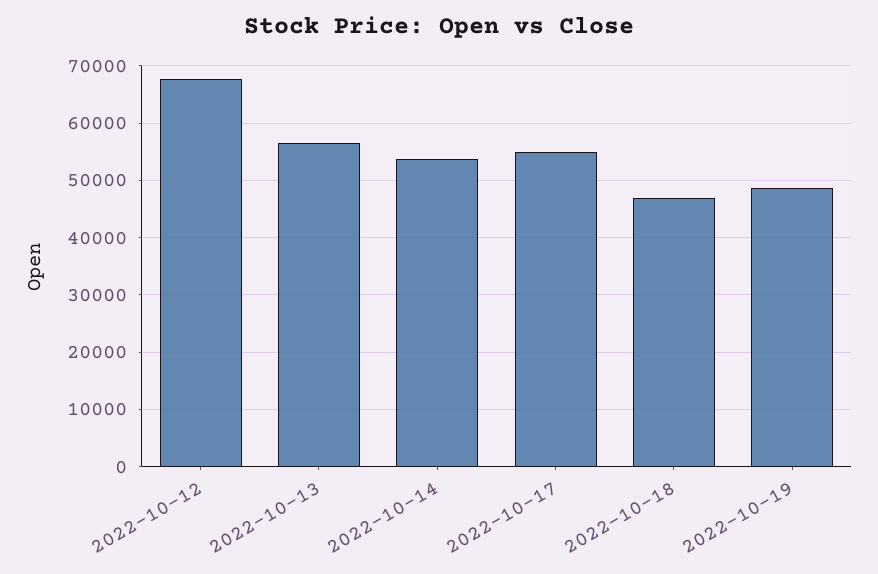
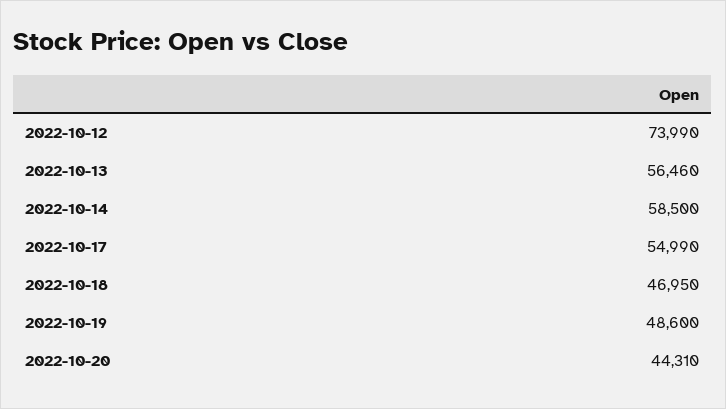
2022-10-12: 68000 -> 73990
2022-10-14: 54000 -> 58500
2022-10-20: none -> 44310

